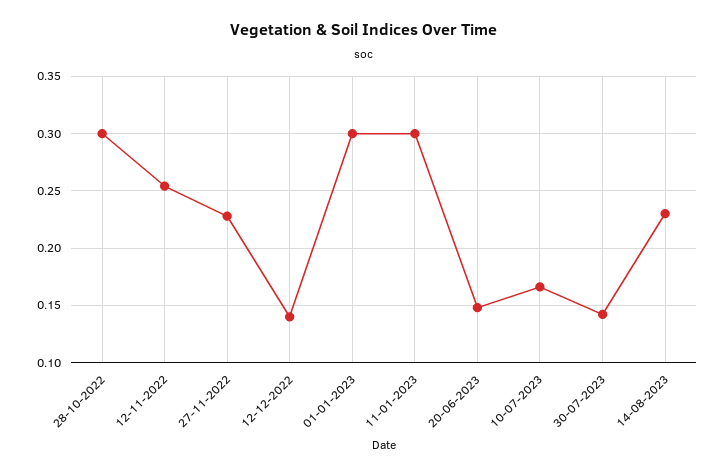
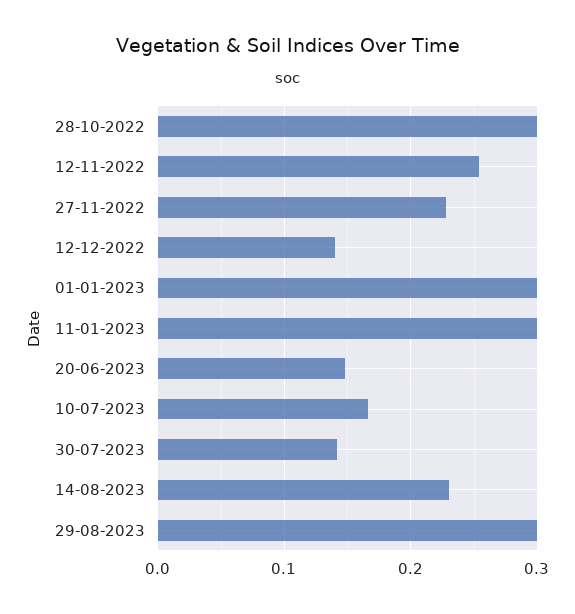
29-08-2023: none -> 0.3

